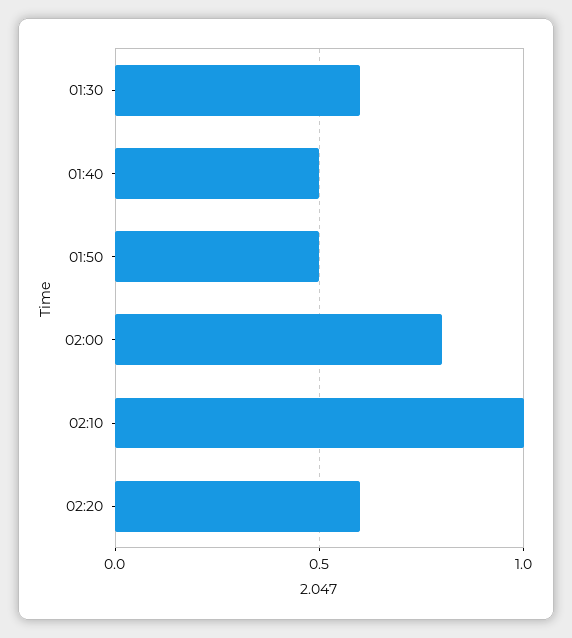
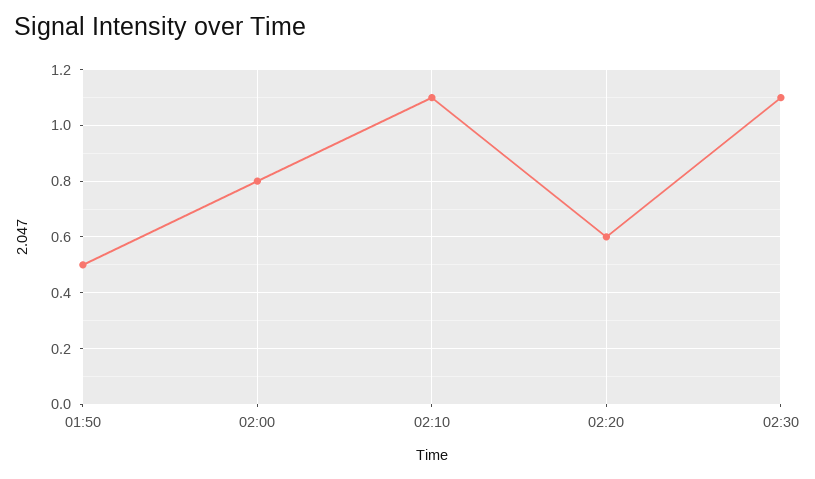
01:30: 0.6 -> none
01:40: 0.5 -> none
02:10: 1 -> 1.1
02:30: none -> 1.1

